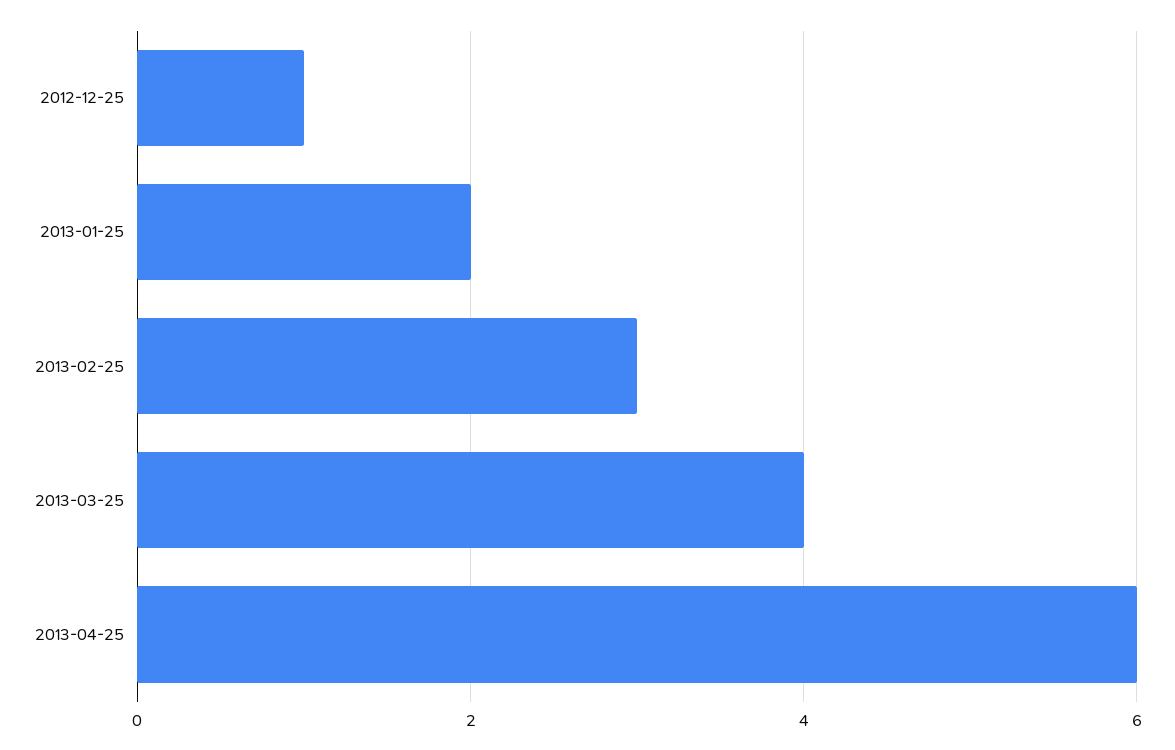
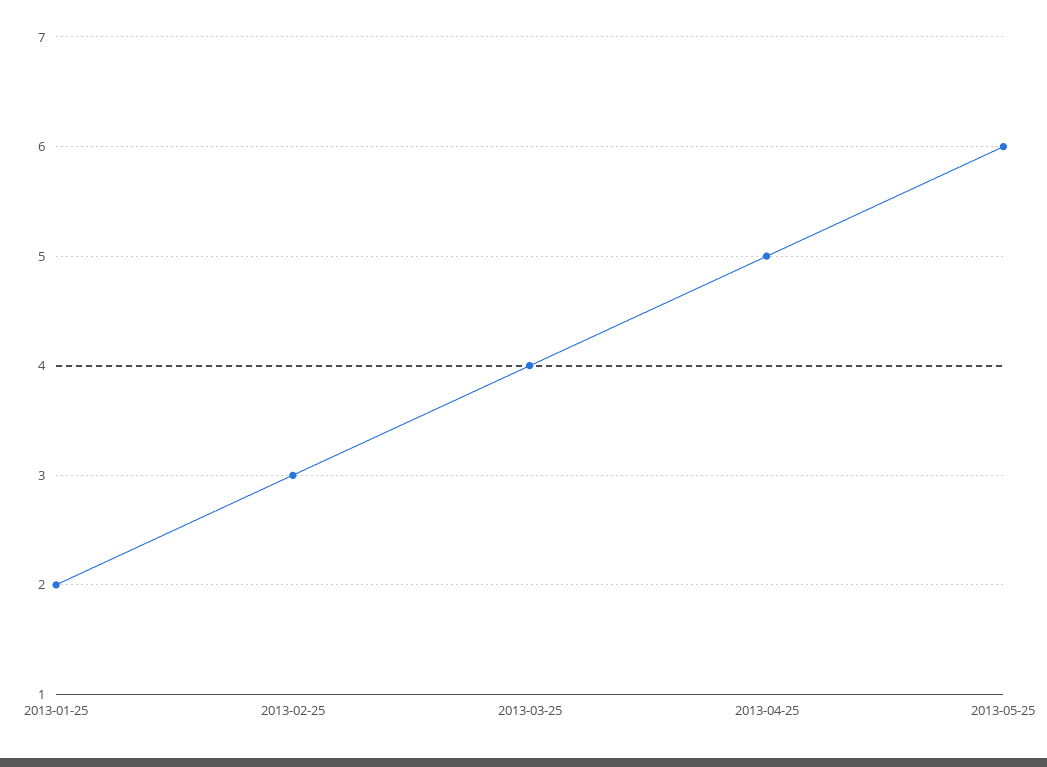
2012-12-25: 1 -> none
2013-04-25: 6 -> 5
2013-05-25: none -> 6

